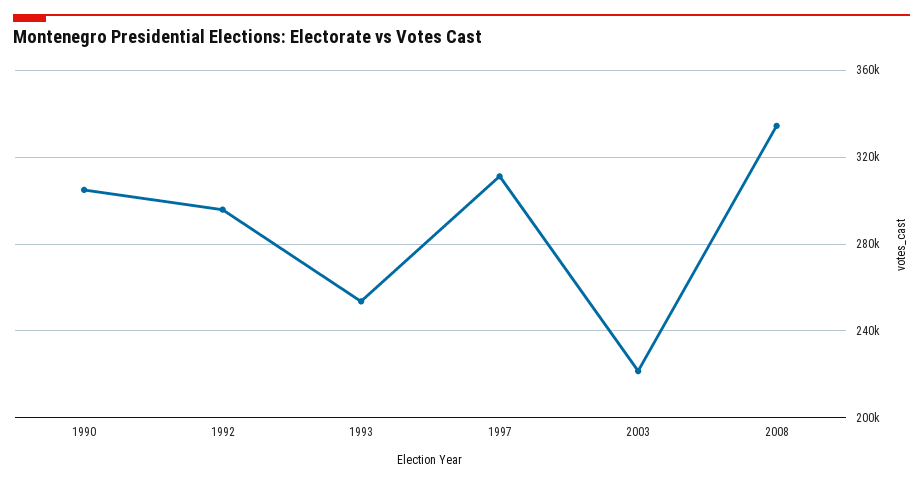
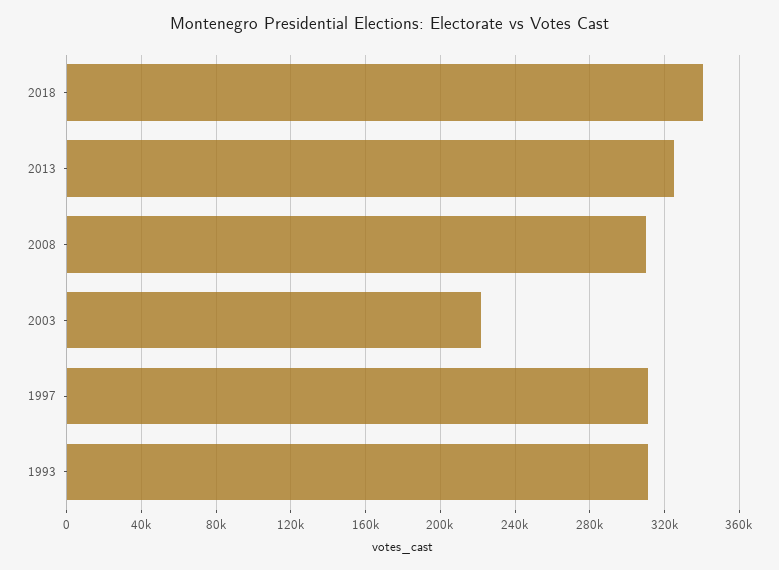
1990: 305000 -> none
1992: 295000 -> none
1993: 255000 -> 310000
2008: 335000 -> 310000
2018: none -> 340000
2013: none -> 325000

